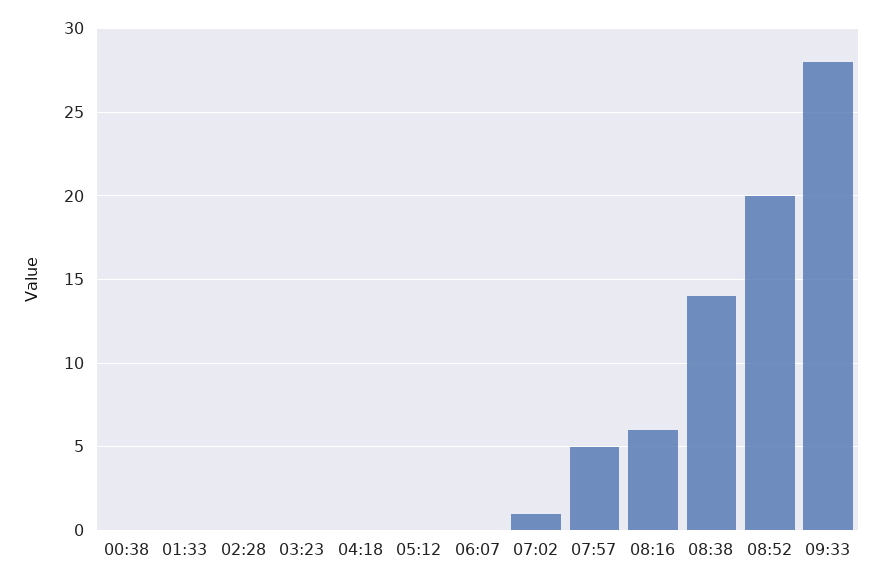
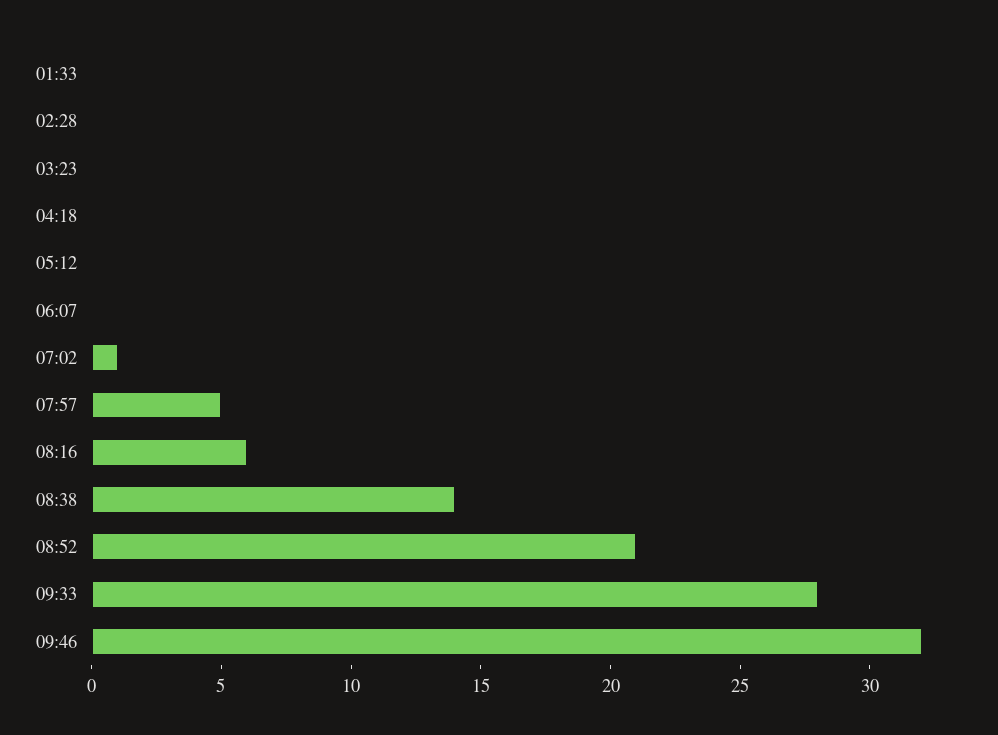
00:38: 0 -> none
08:52: 20 -> 21
09:46: none -> 32

